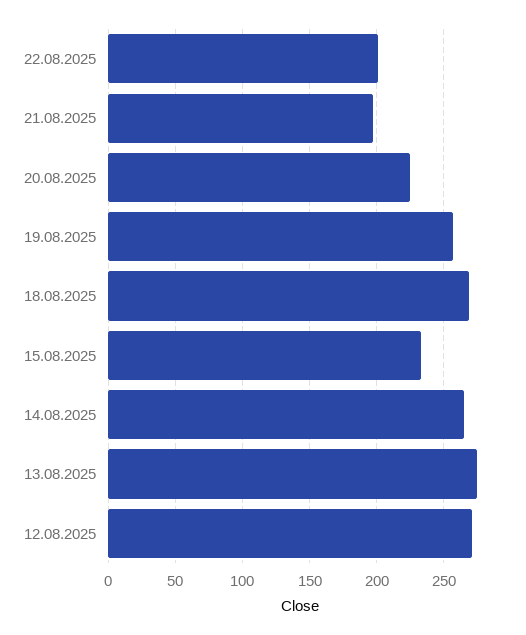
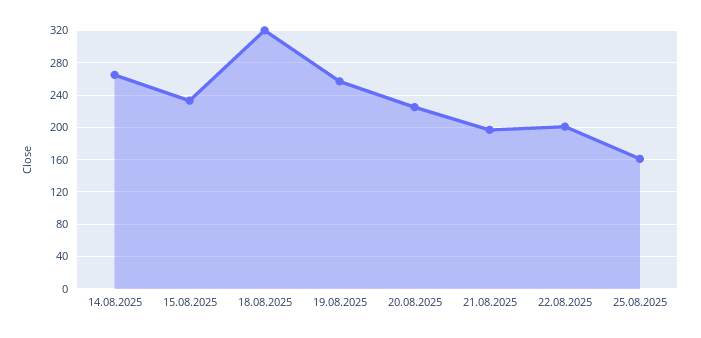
18.08.2025: 270 -> 320
13.08.2025: 275 -> none
12.08.2025: 270 -> none
25.08.2025: none -> 160

